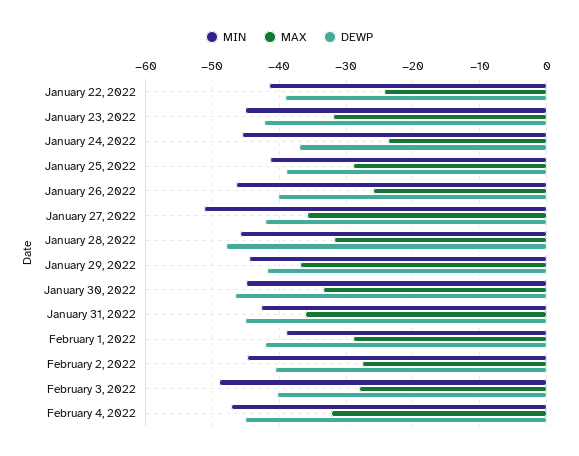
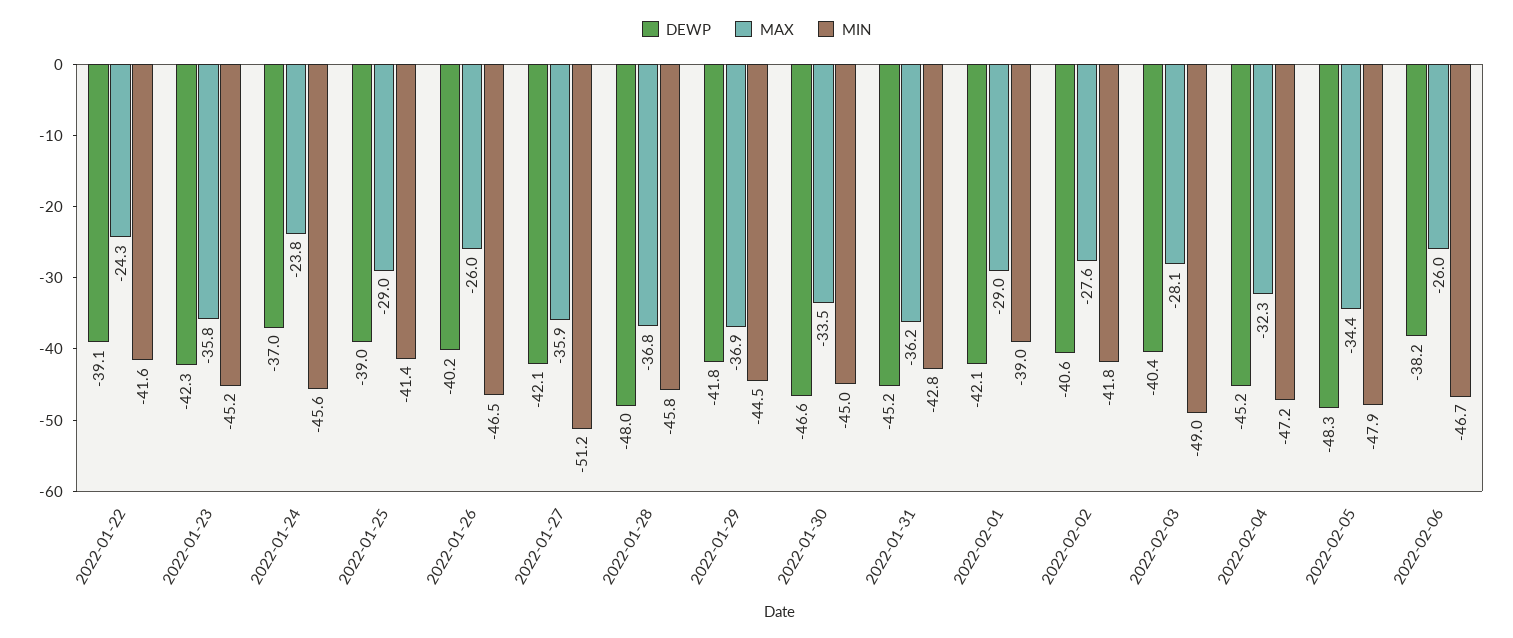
MAX, January 23, 2022: -32 -> -35.8
MAX, January 28, 2022: -32 -> -36.8
MIN, February 2, 2022: -45 -> -41.8
DEWP, 2022-02-05: none -> -48.3
MAX, 2022-02-05: none -> -34.4
MIN, 2022-02-05: none -> -47.9
DEWP, 2022-02-06: none -> -38.2
MAX, 2022-02-06: none -> -26
MIN, 2022-02-06: none -> -46.7

